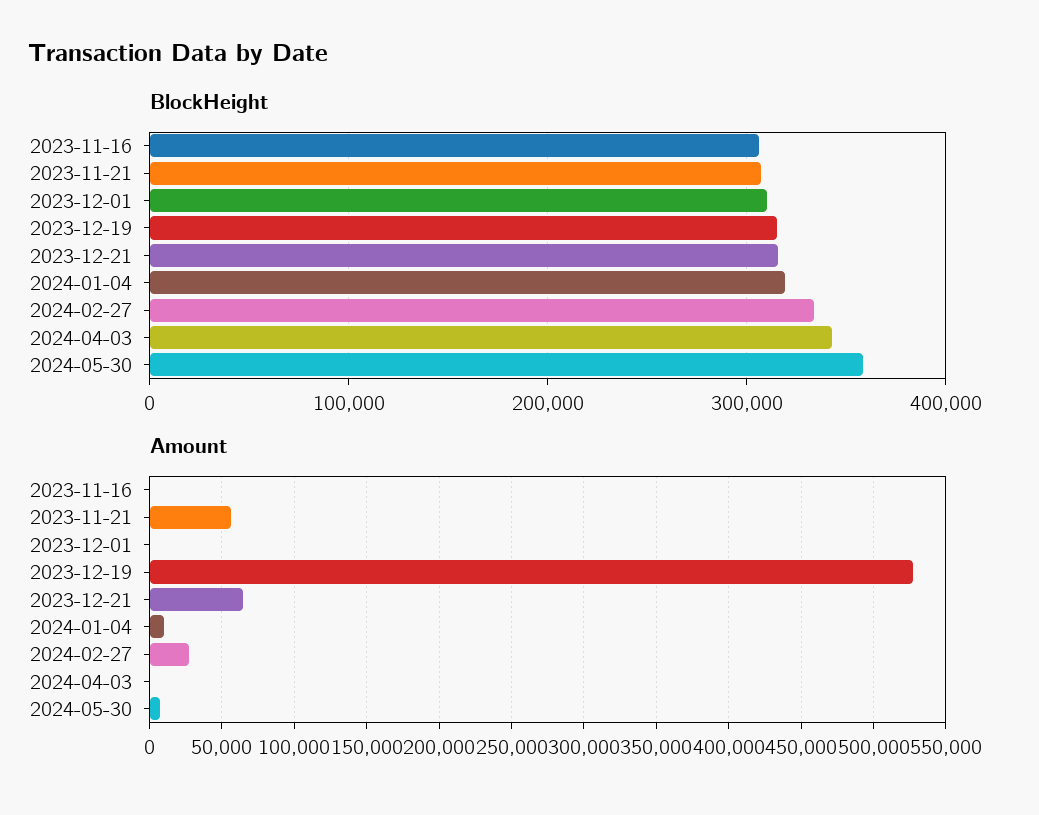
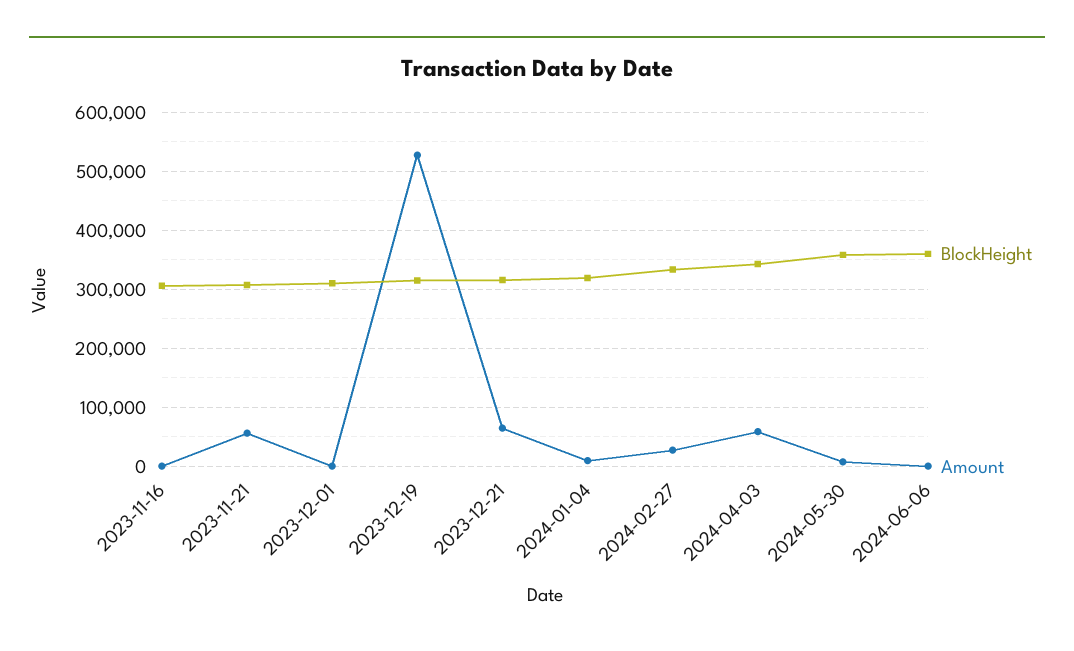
Amount, 2024-04-03: 0 -> 60000
BlockHeight, 2024-06-06: none -> 360000
Amount, 2024-06-06: none -> 0

